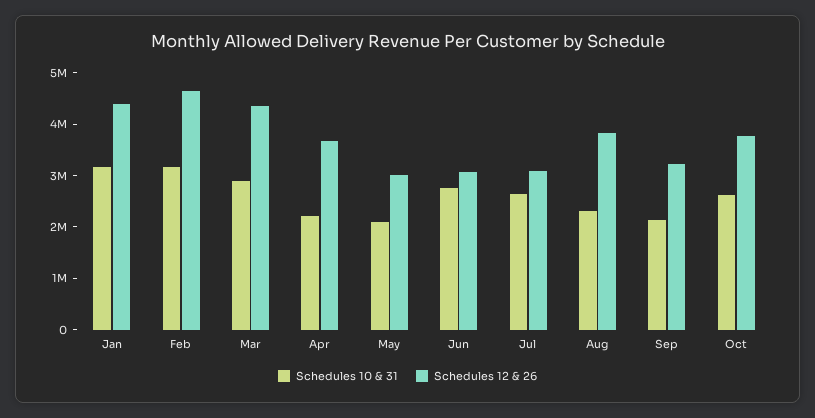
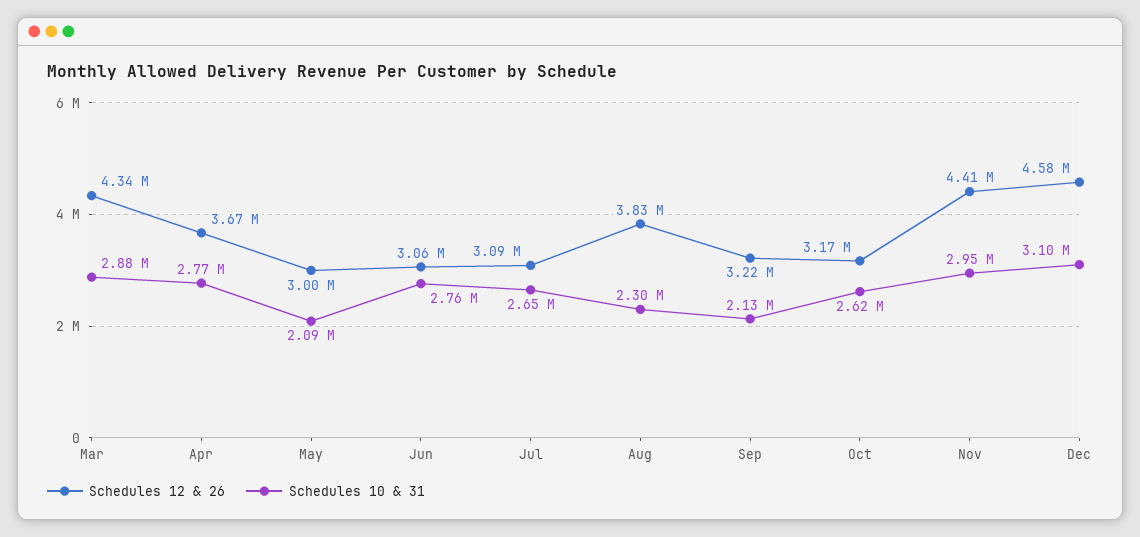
Schedules 10 & 31, Jan: 3200000 -> none
Schedules 12 & 26, Jan: 4400000 -> none
Schedules 10 & 31, Feb: 3200000 -> none
Schedules 12 & 26, Feb: 4600000 -> none
Schedules 10 & 31, Apr: 2200000 -> 2770000
Schedules 12 & 26, Oct: 3800000 -> 3170000
Schedules 12 & 26, Nov: none -> 4410000
Schedules 10 & 31, Nov: none -> 2950000
Schedules 12 & 26, Dec: none -> 4580000
Schedules 10 & 31, Dec: none -> 3100000

